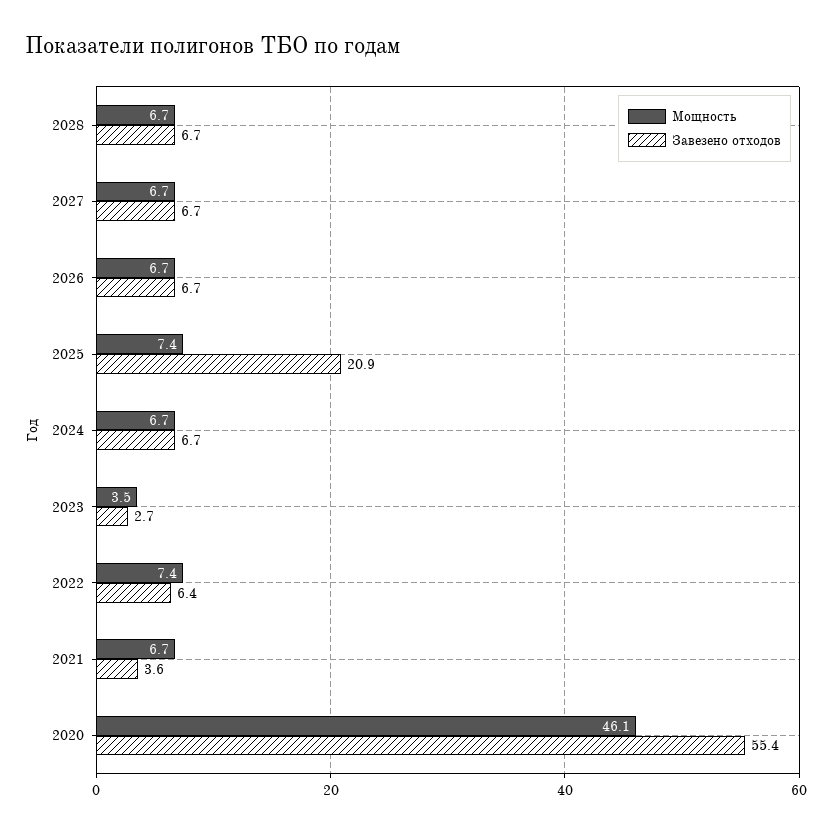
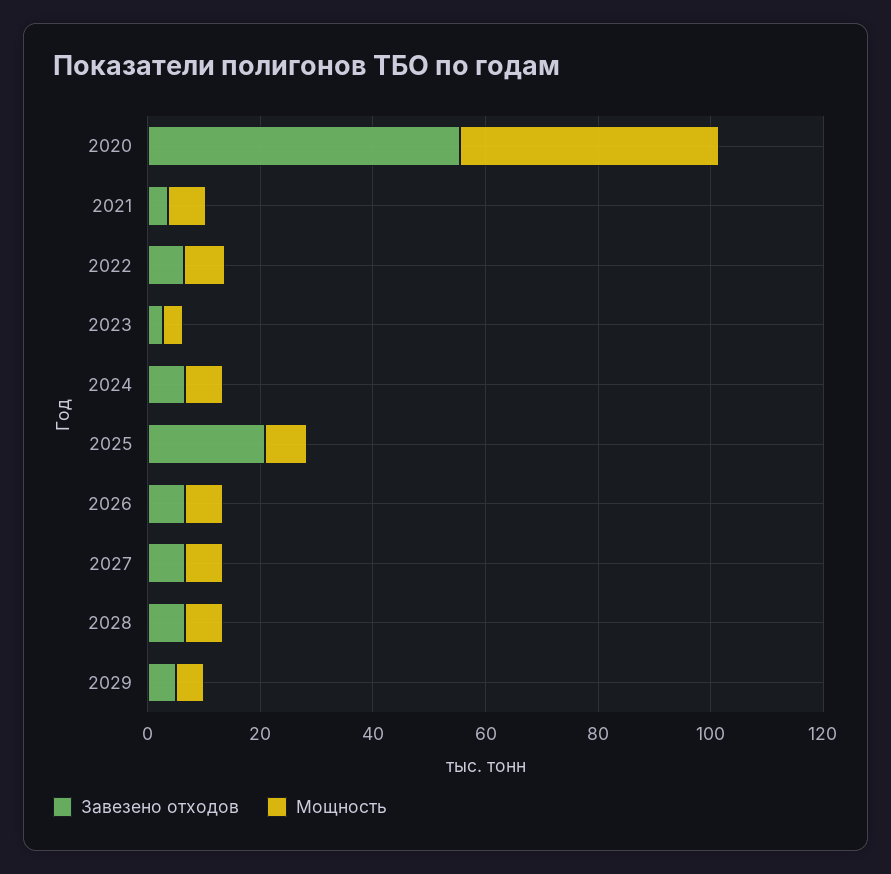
Завезено отходов, 2029: none -> 5
Мощность, 2029: none -> 5

